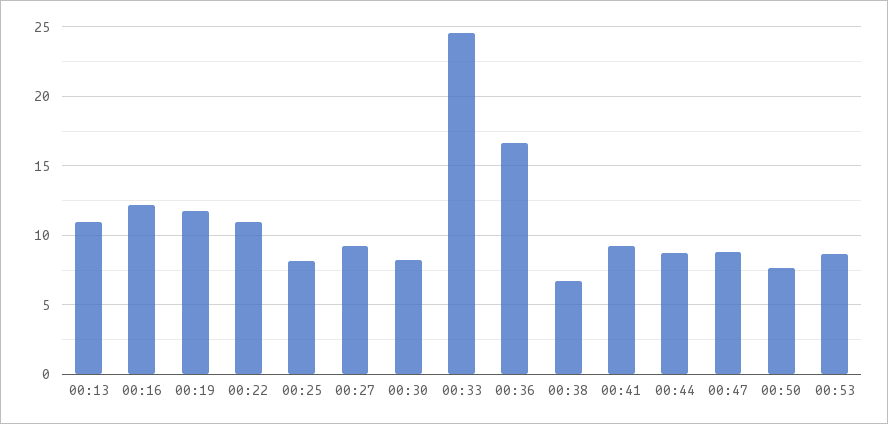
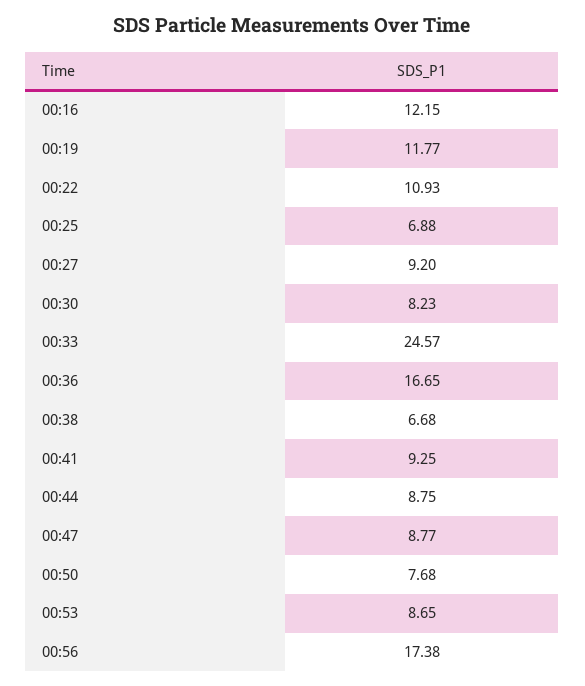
00:13: 11 -> none
00:25: 8 -> 6.88
00:56: none -> 17.38

